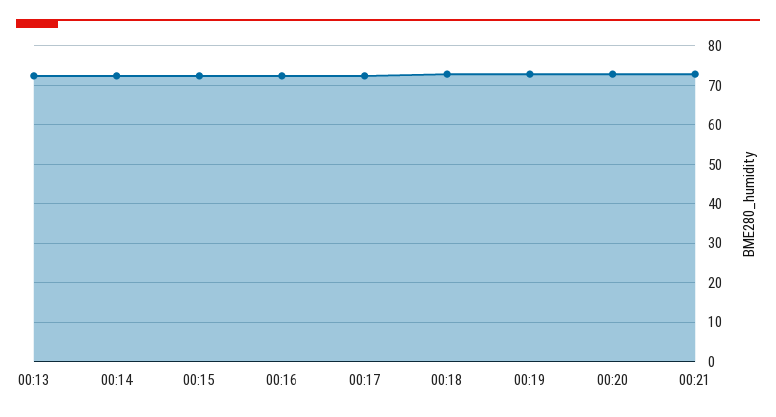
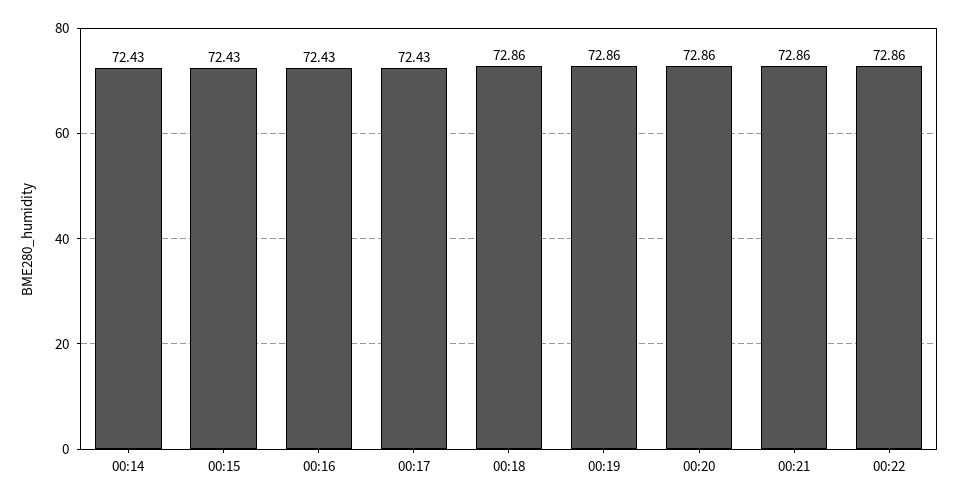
00:13: 72 -> none
00:22: none -> 72.86

